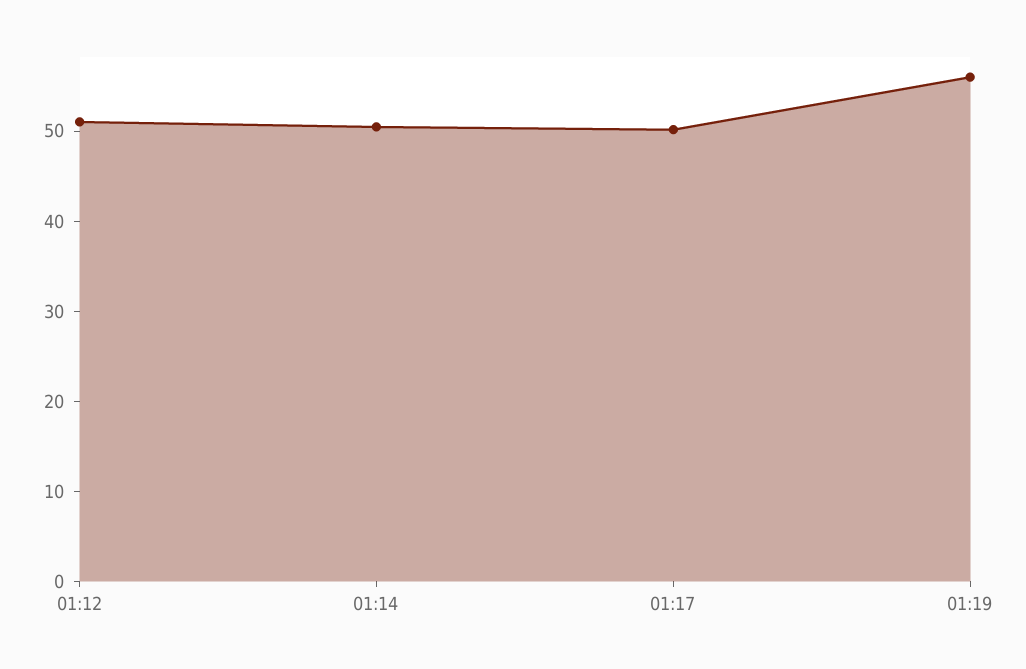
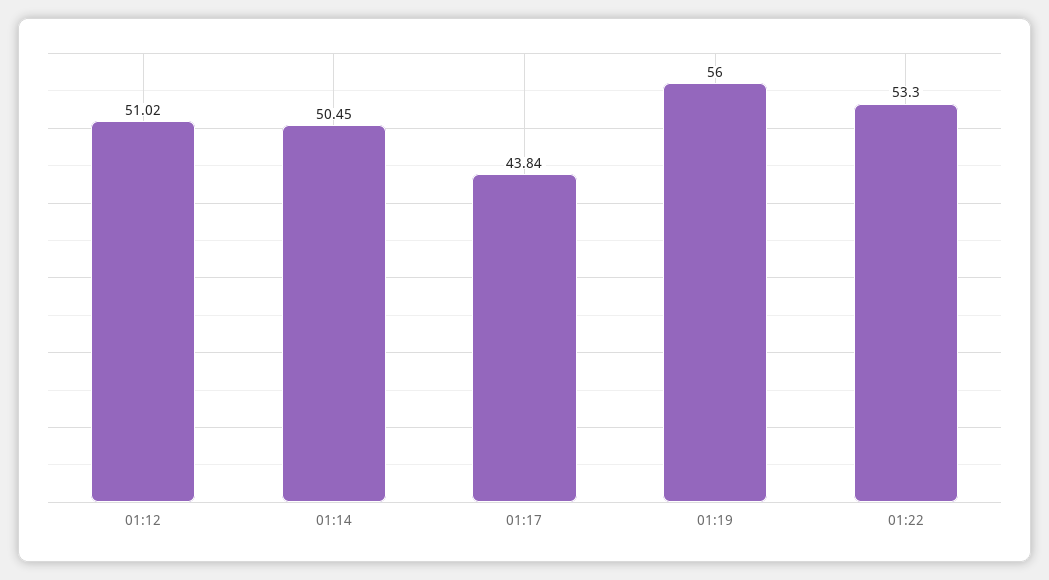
01:17: 50 -> 43.84
01:22: none -> 53.3

